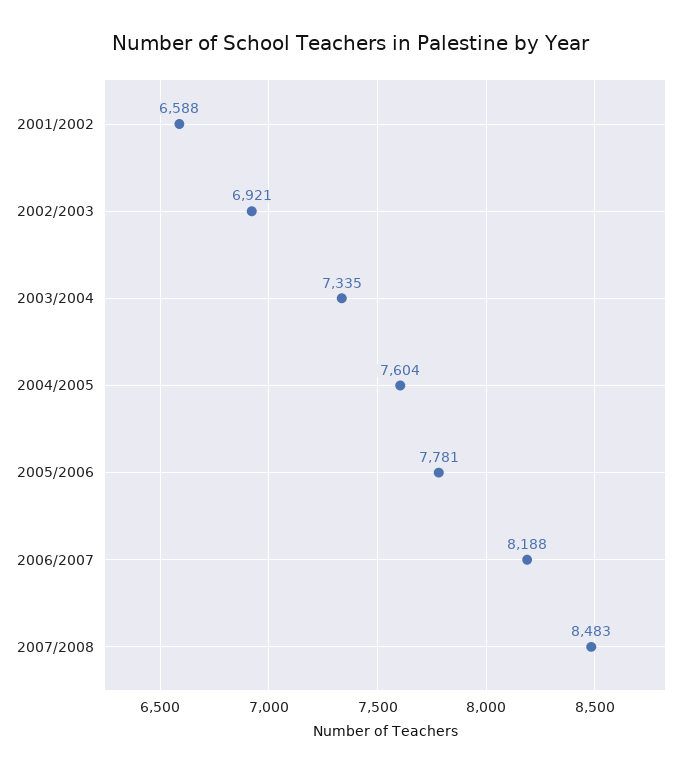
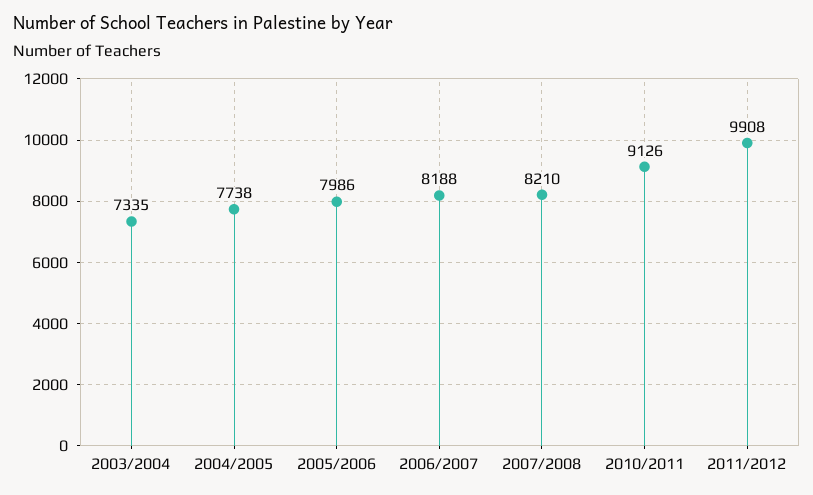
2001/2002: 6588 -> none
2002/2003: 6921 -> none
2004/2005: 7604 -> 7738
2005/2006: 7781 -> 7986
2007/2008: 8483 -> 8210
2010/2011: none -> 9126
2011/2012: none -> 9908

